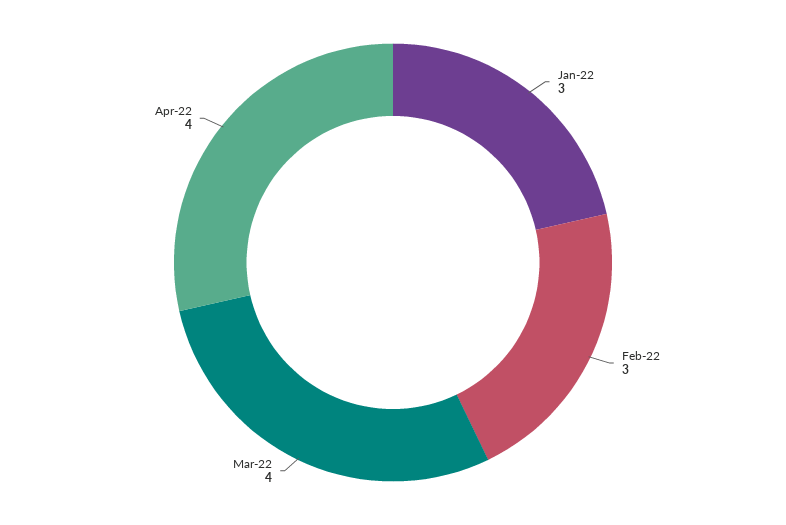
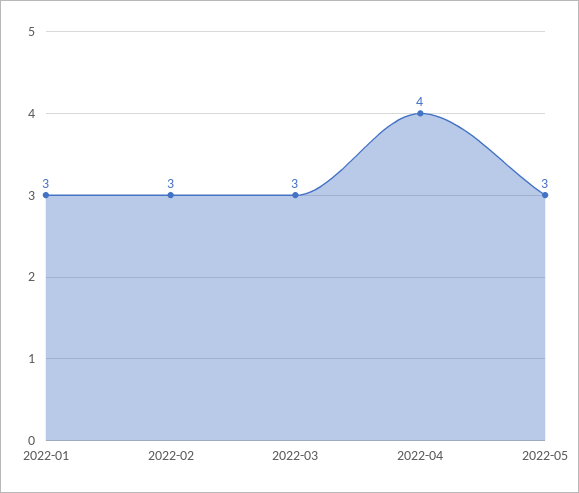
Mar-22: 4 -> 3
2022-05: none -> 3

